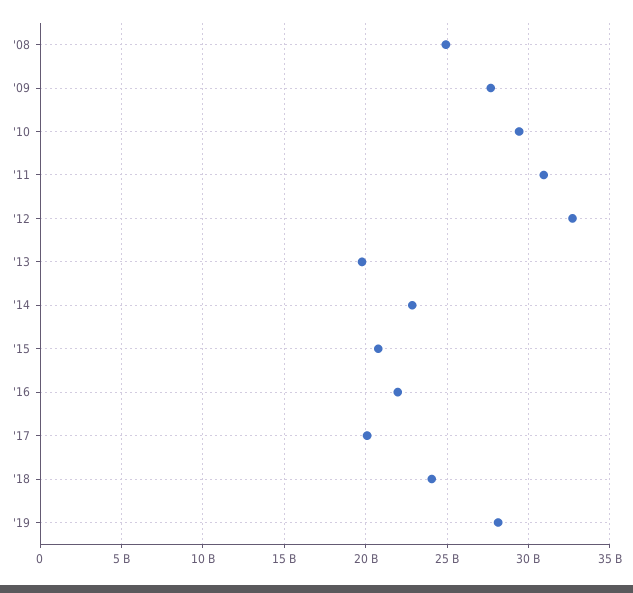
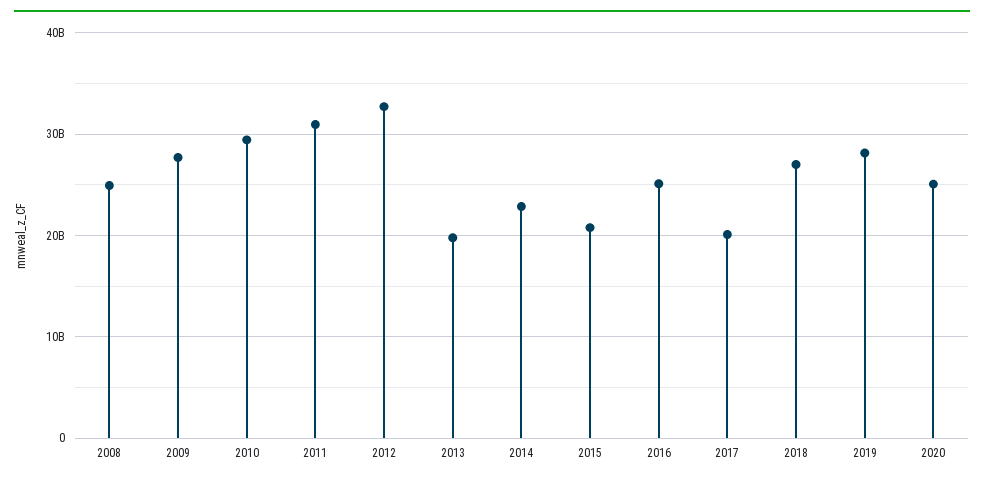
'16: 22000000000 -> 25000000000
'18: 24000000000 -> 27000000000
2020: none -> 25000000000

